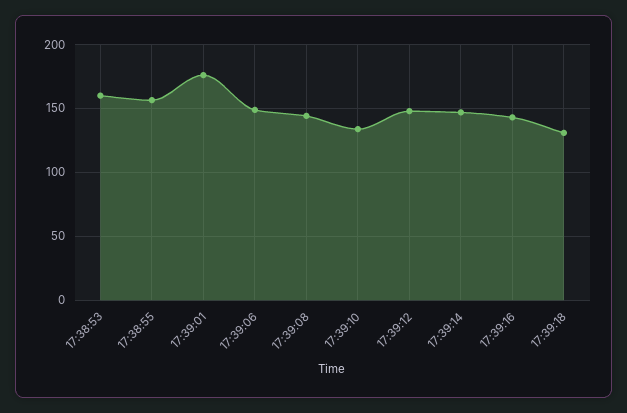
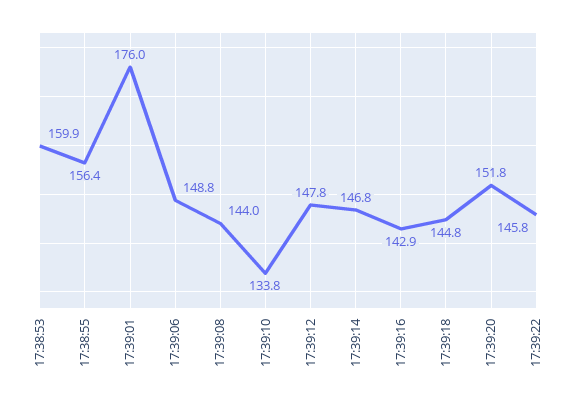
17:39:18: 130 -> 144.8
17:39:20: none -> 151.8
17:39:22: none -> 145.8

